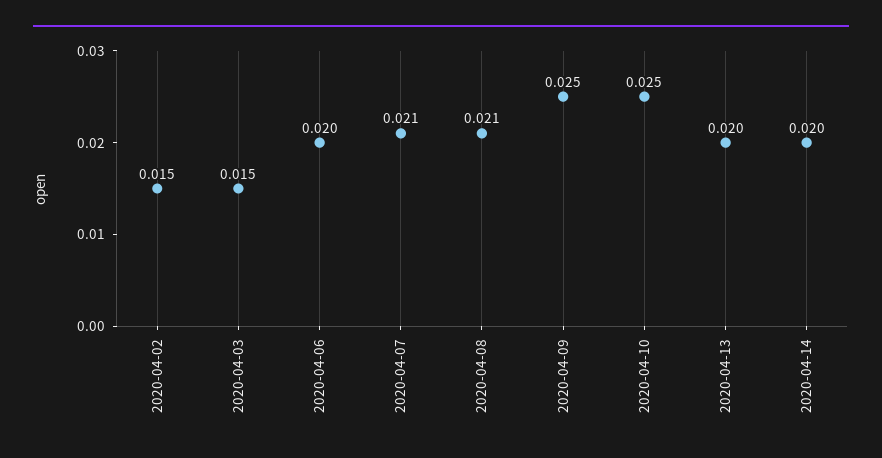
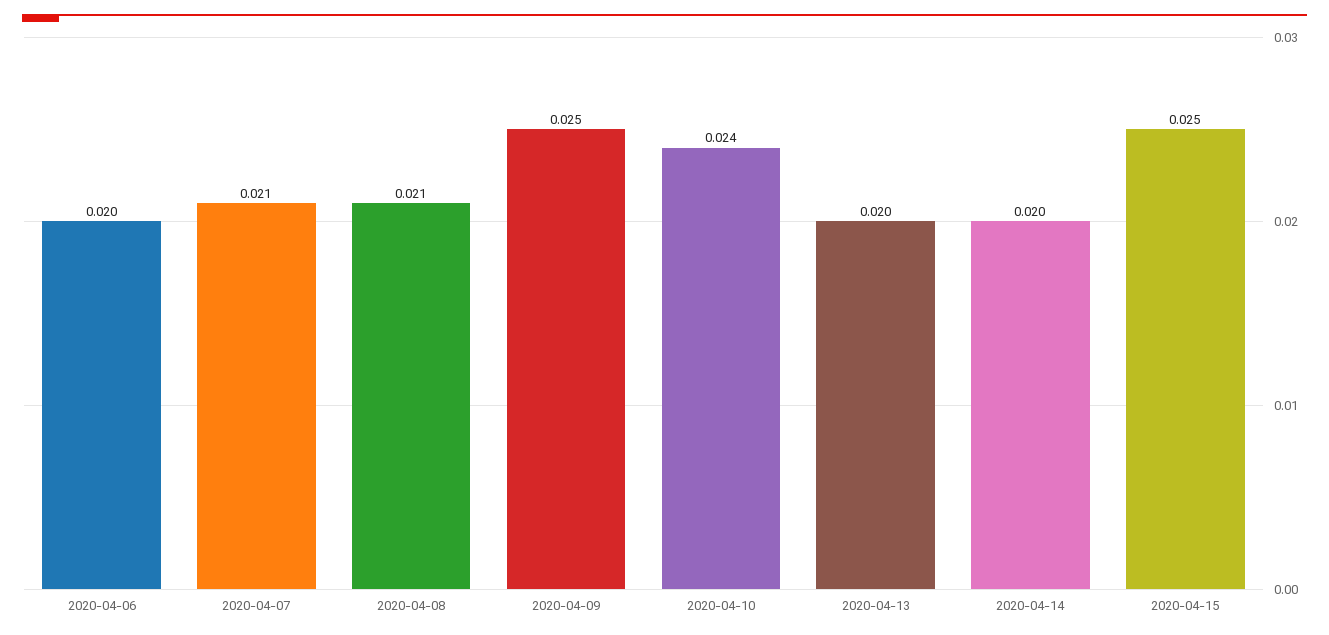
2020-04-02: 0.015 -> none
2020-04-03: 0.015 -> none
2020-04-10: 0.025 -> 0.024
2020-04-15: none -> 0.025

